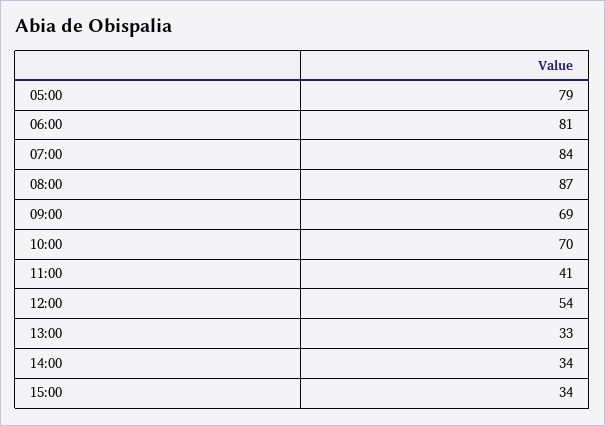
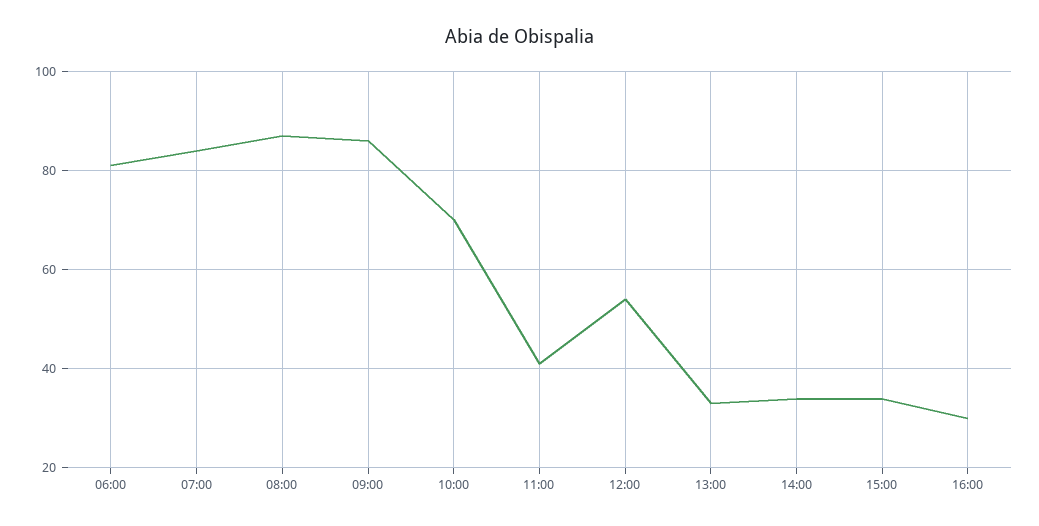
05:00: 79 -> none
09:00: 69 -> 85
16:00: none -> 30

